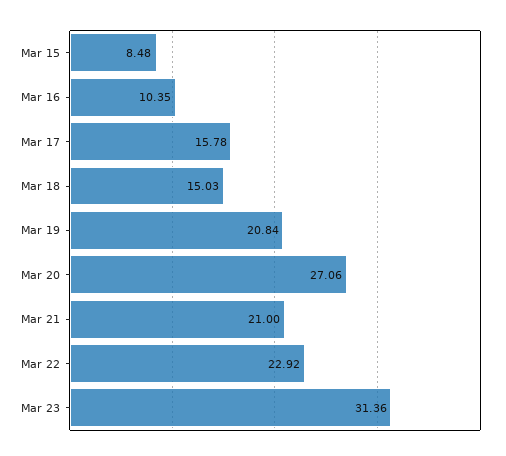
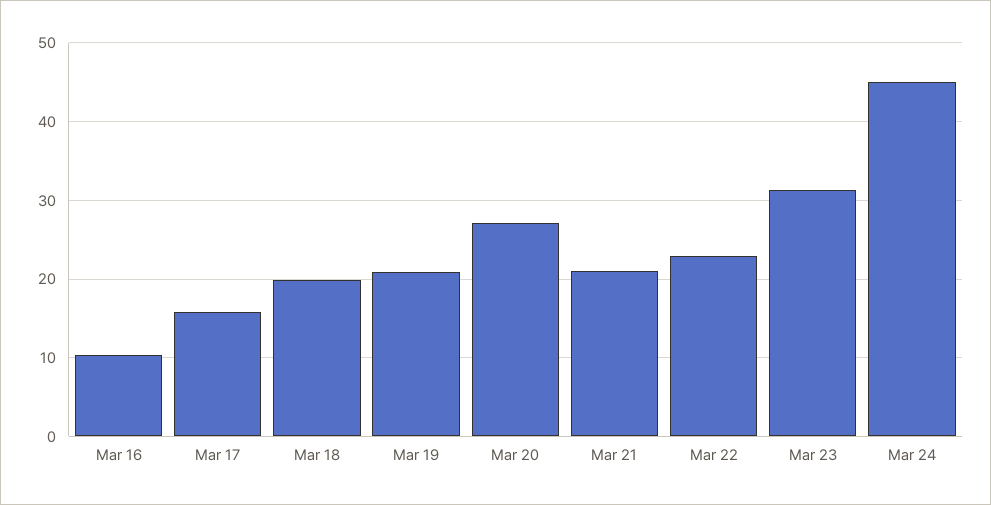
Mar 15: 8.48 -> none
Mar 18: 15.03 -> 20
Mar 24: none -> 45

